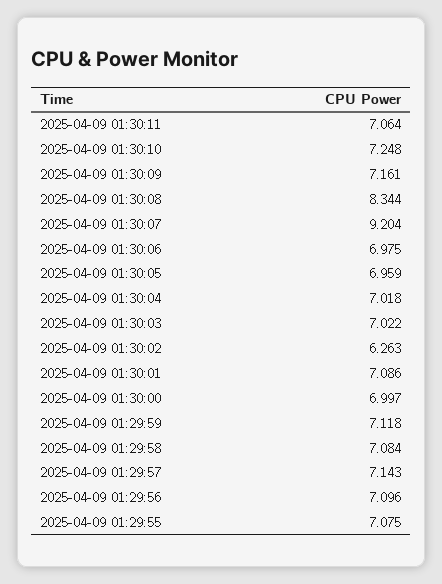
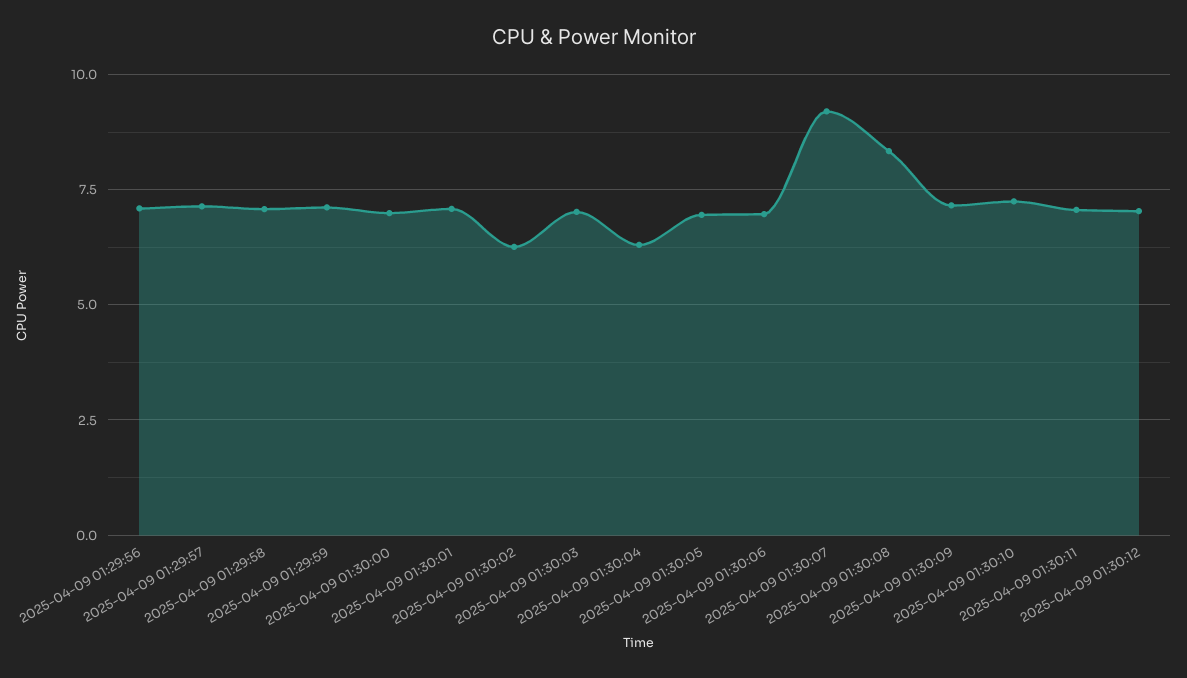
2025-04-09 01:30:04: 7.018 -> 6.25
2025-04-09 01:29:55: 7.075 -> none
2025-04-09 01:30:12: none -> 7

